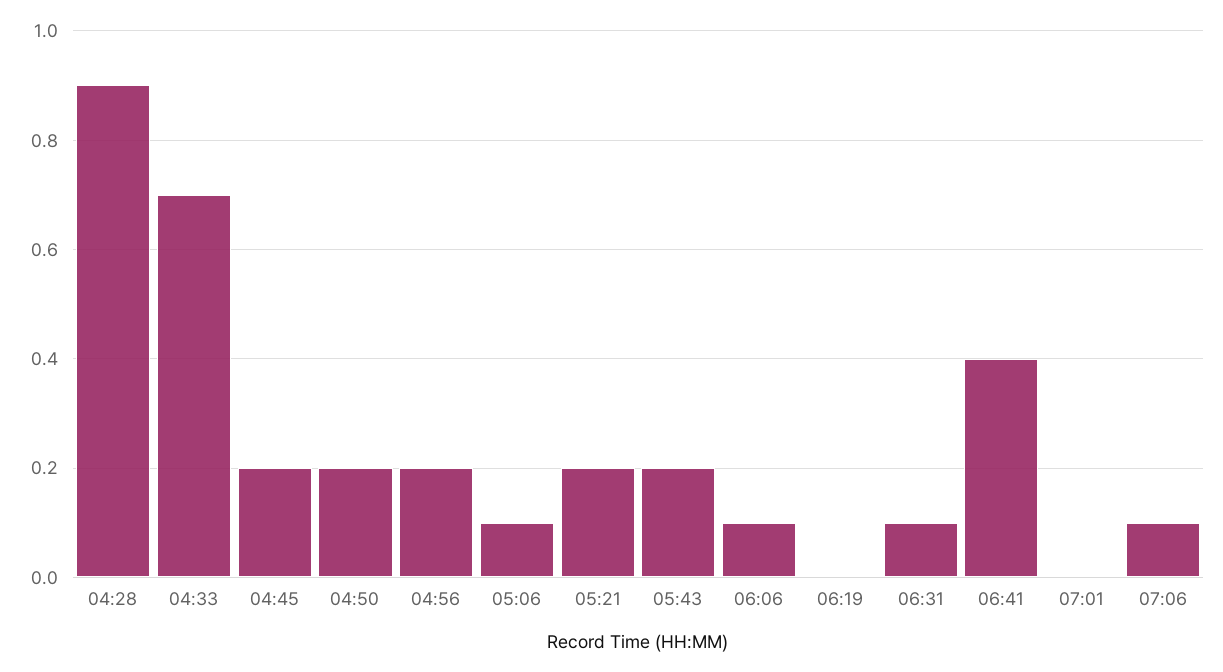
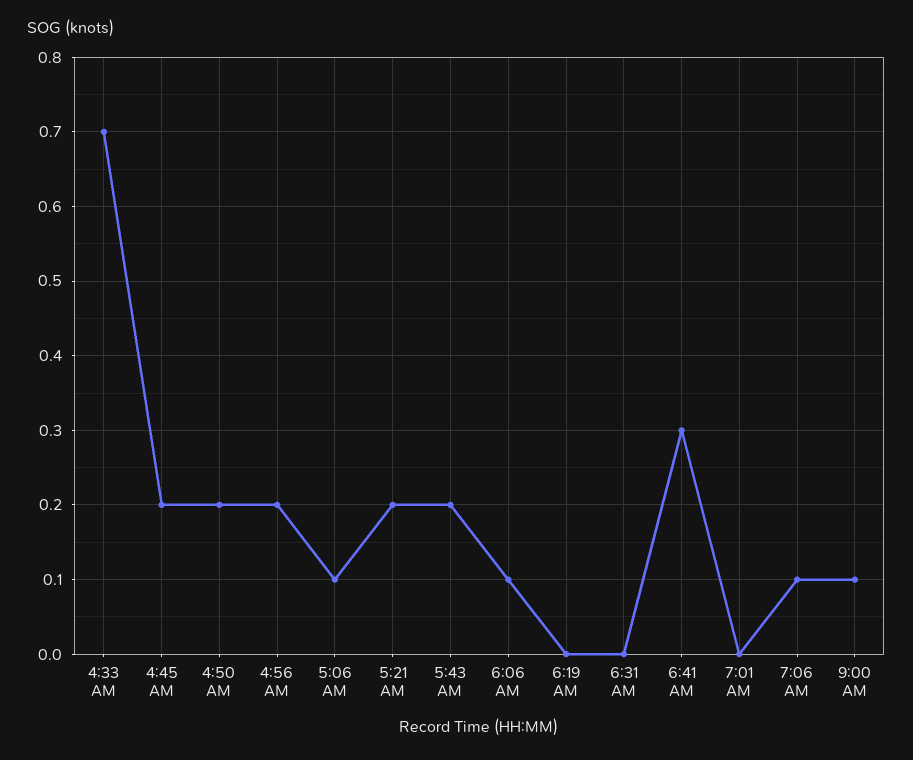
04:28: 0.9 -> none
06:31: 0.1 -> 0
06:41: 0.4 -> 0.3
9:00 AM: none -> 0.1

